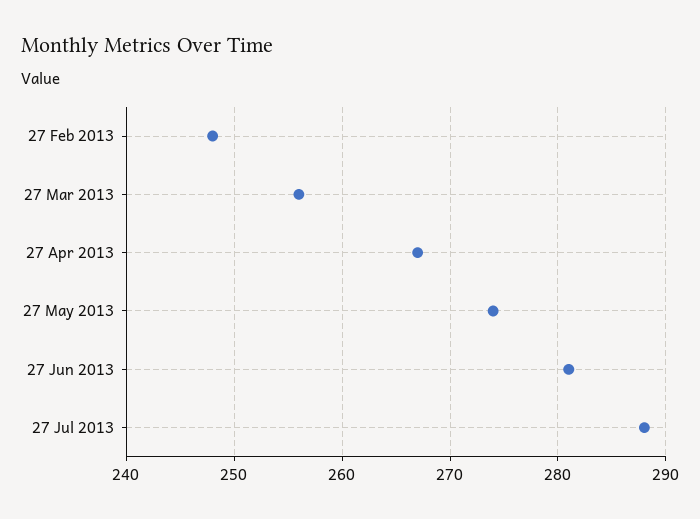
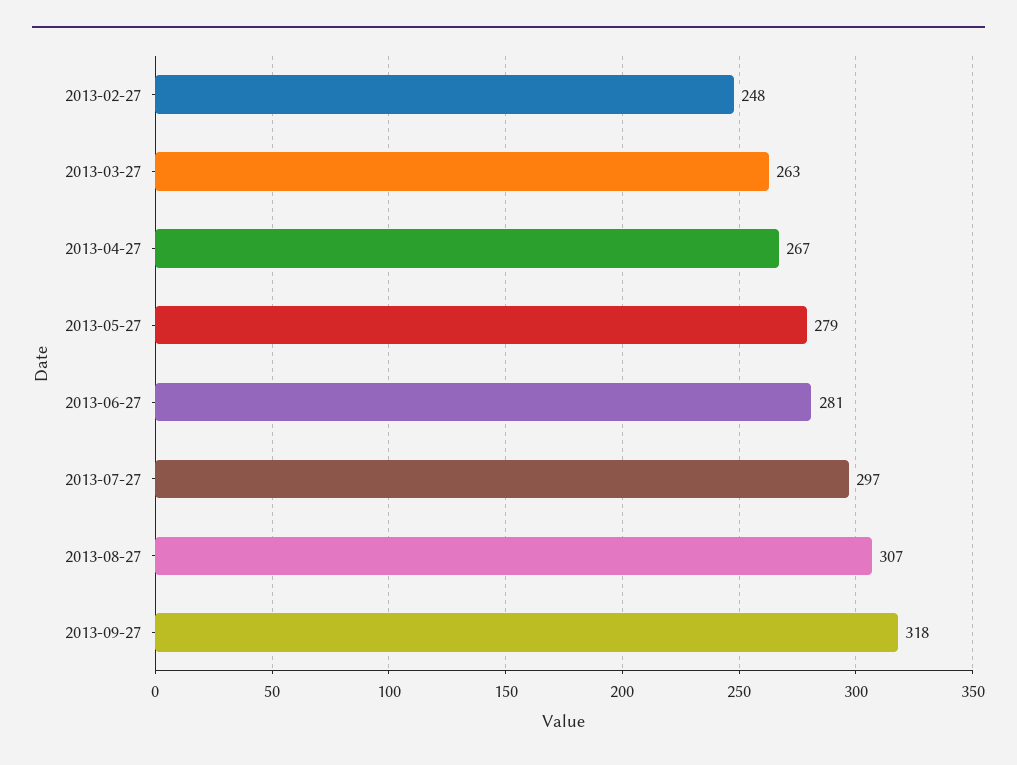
27 Mar 2013: 256 -> 263
27 May 2013: 274 -> 279
27 Jul 2013: 288 -> 297
2013-08-27: none -> 307
2013-09-27: none -> 318

